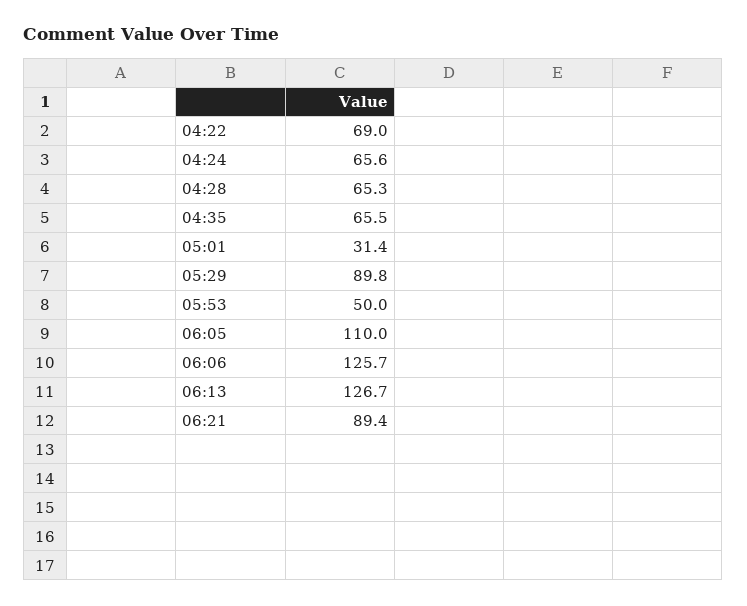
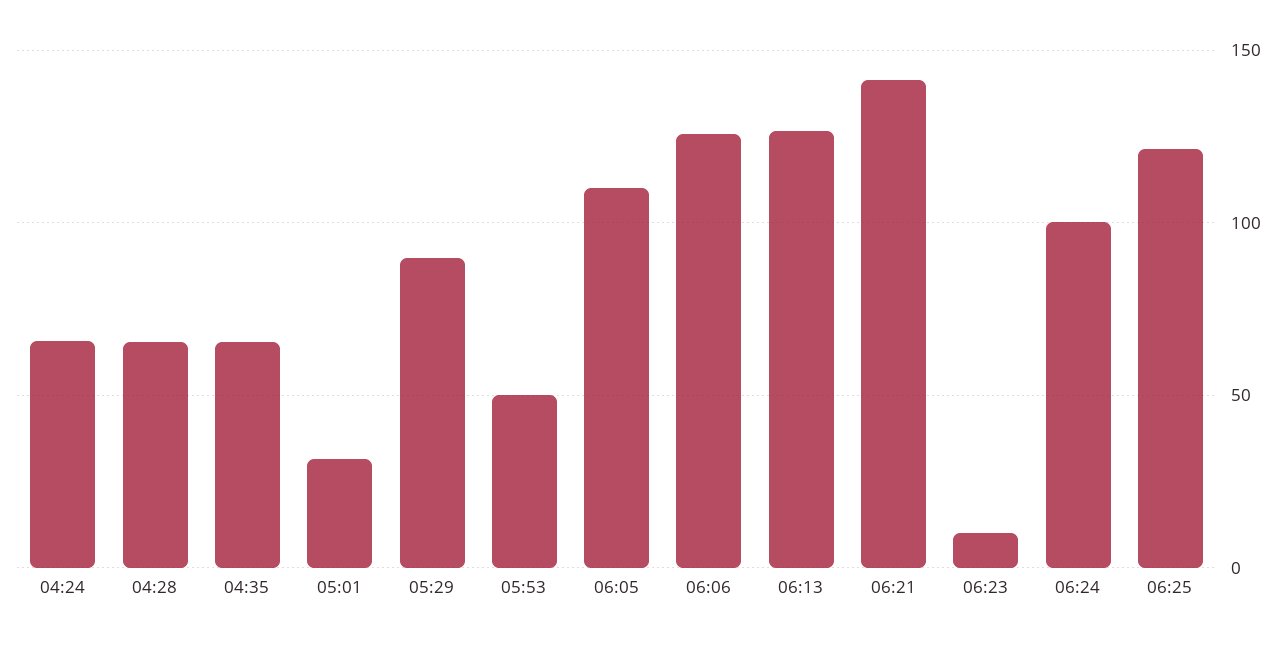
04:22: 69 -> none
06:21: 89.4 -> 140
06:23: none -> 10
06:24: none -> 100
06:25: none -> 120

